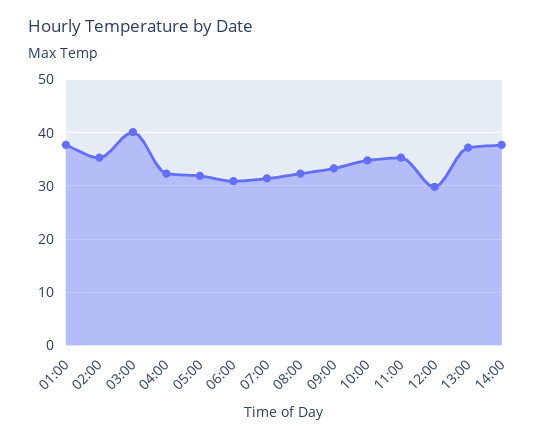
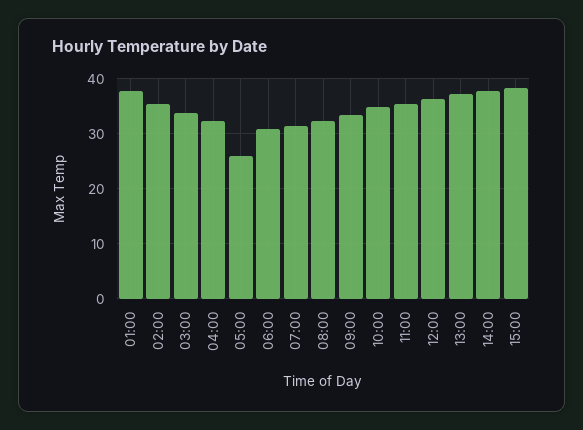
03:00: 40 -> 34
05:00: 32 -> 26
12:00: 30 -> 36
15:00: none -> 38

